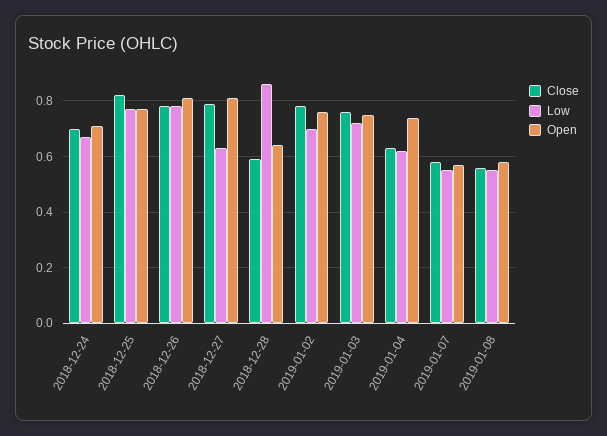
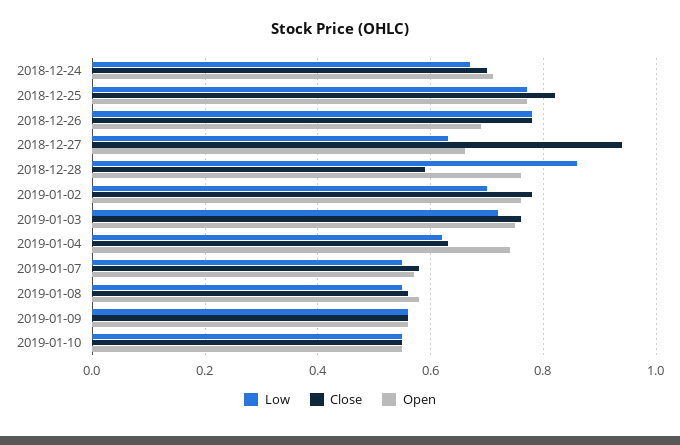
Open, 2018-12-26: 0.8 -> 0.7
Close, 2018-12-27: 0.8 -> 0.95
Open, 2018-12-27: 0.8 -> 0.65
Open, 2018-12-28: 0.65 -> 0.75
Low, 2019-01-09: none -> 0.55
Close, 2019-01-09: none -> 0.55
Open, 2019-01-09: none -> 0.55
Low, 2019-01-10: none -> 0.55
Close, 2019-01-10: none -> 0.55
Open, 2019-01-10: none -> 0.55

